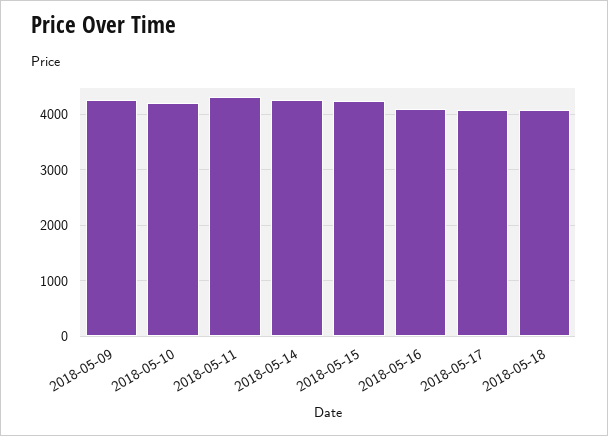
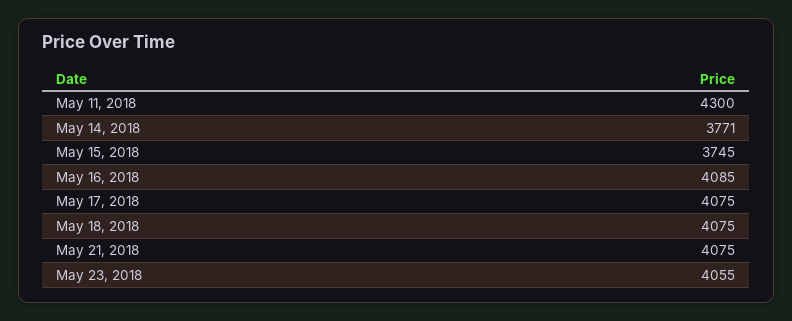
2018-05-09: 4200 -> none
2018-05-10: 4200 -> none
2018-05-14: 4200 -> 3771
2018-05-15: 4200 -> 3745
May 21, 2018: none -> 4075
May 23, 2018: none -> 4055

